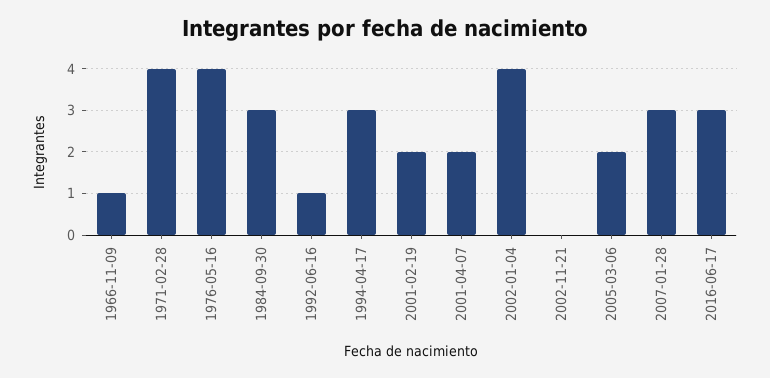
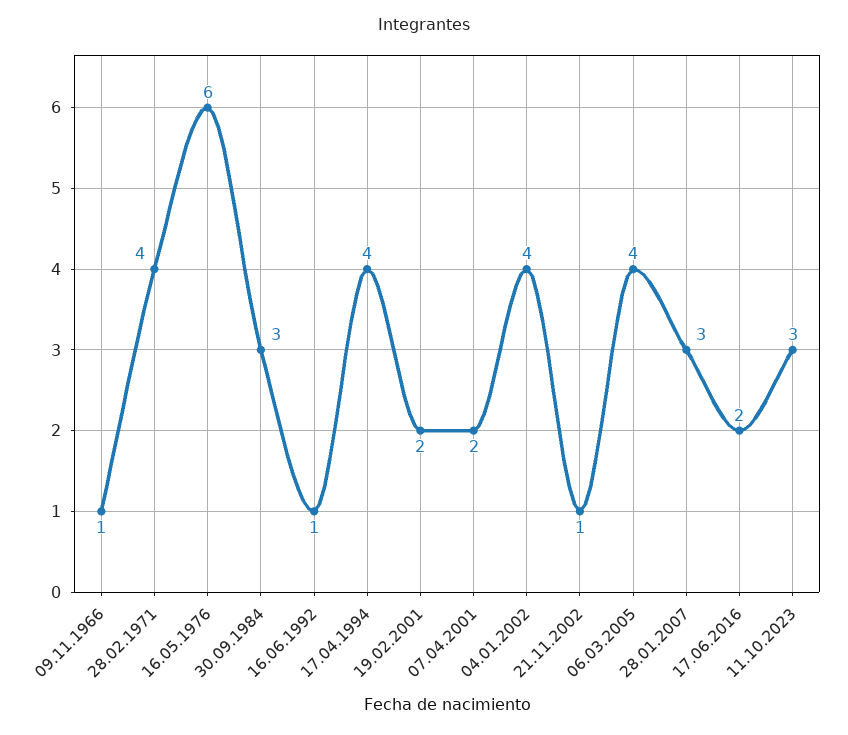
1976-05-16: 4 -> 6
1994-04-17: 3 -> 4
2002-11-21: 0 -> 1
2005-03-06: 2 -> 4
2016-06-17: 3 -> 2
11.10.2023: none -> 3

